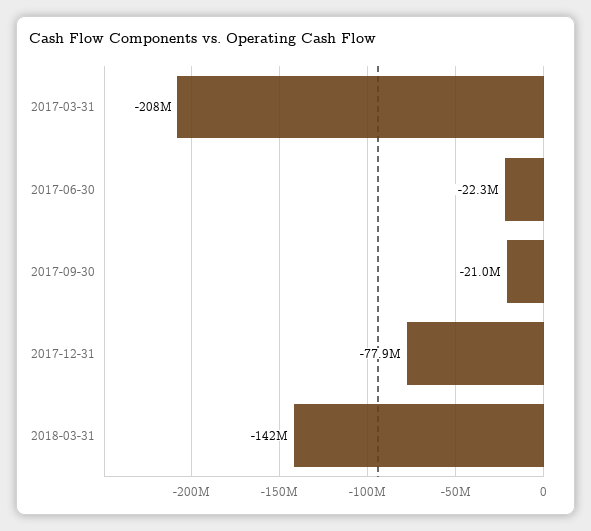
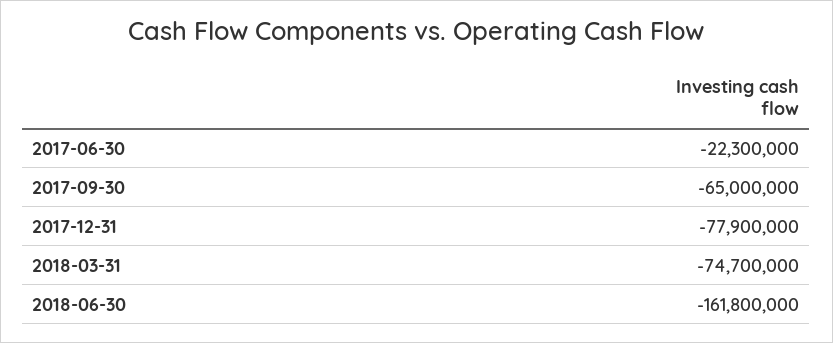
2017-03-31: -208000000 -> none
2017-09-30: -21000000 -> -65000000
2018-03-31: -142000000 -> -74700000
2018-06-30: none -> -161800000

